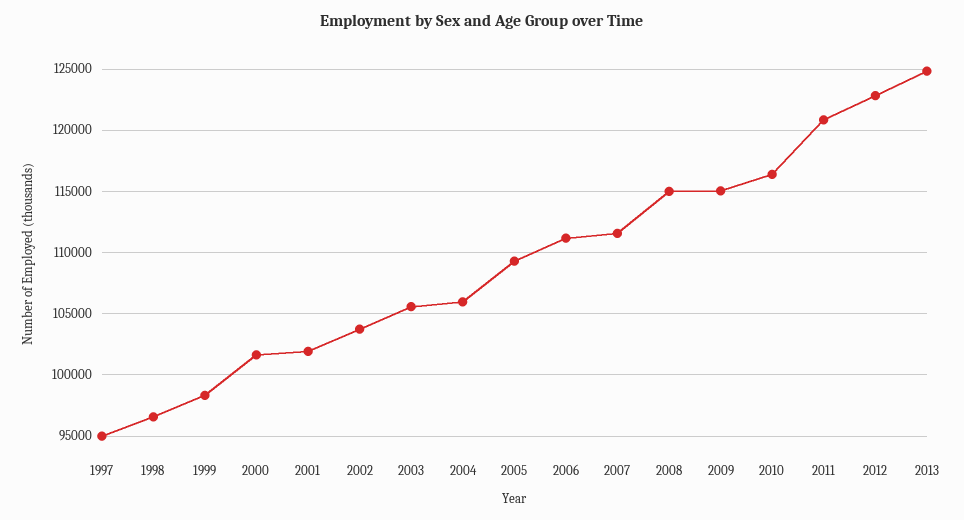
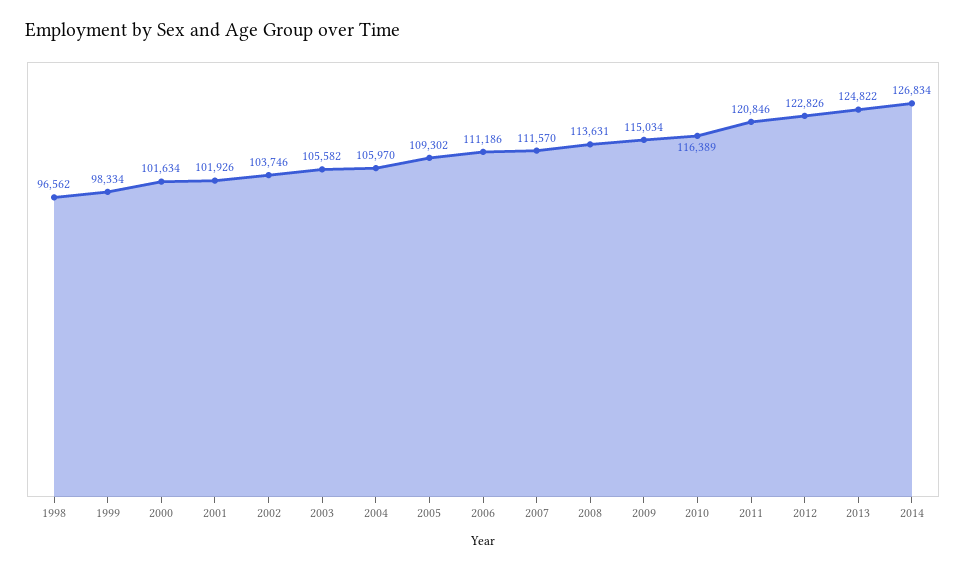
1997: 95000 -> none
2008: 115000 -> 113631
2014: none -> 126834

